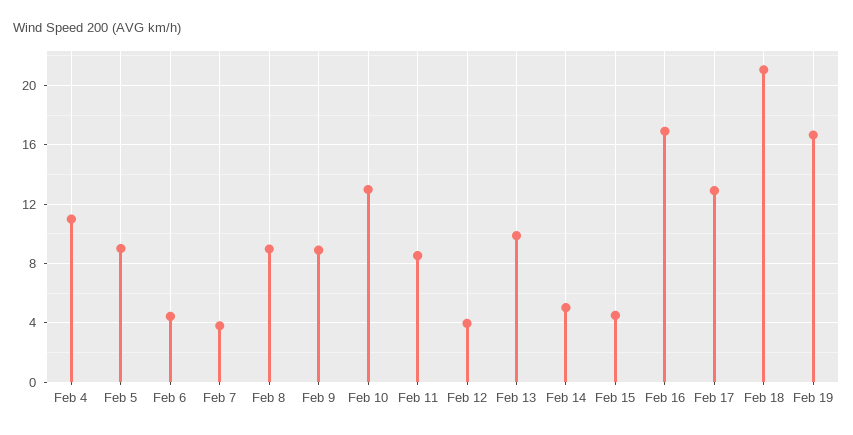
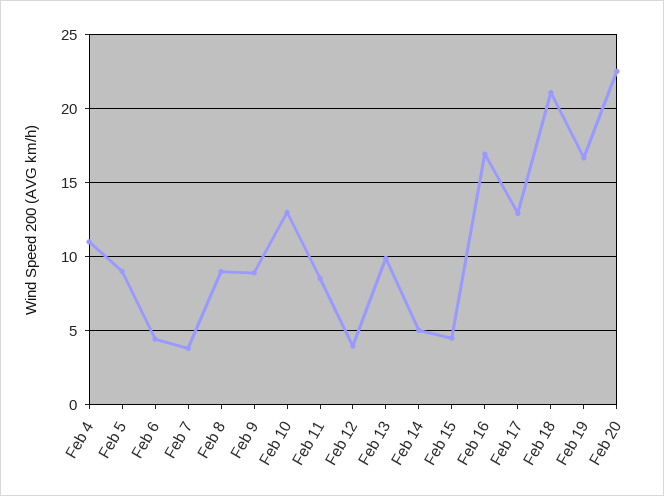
Feb 20: none -> 22.5

